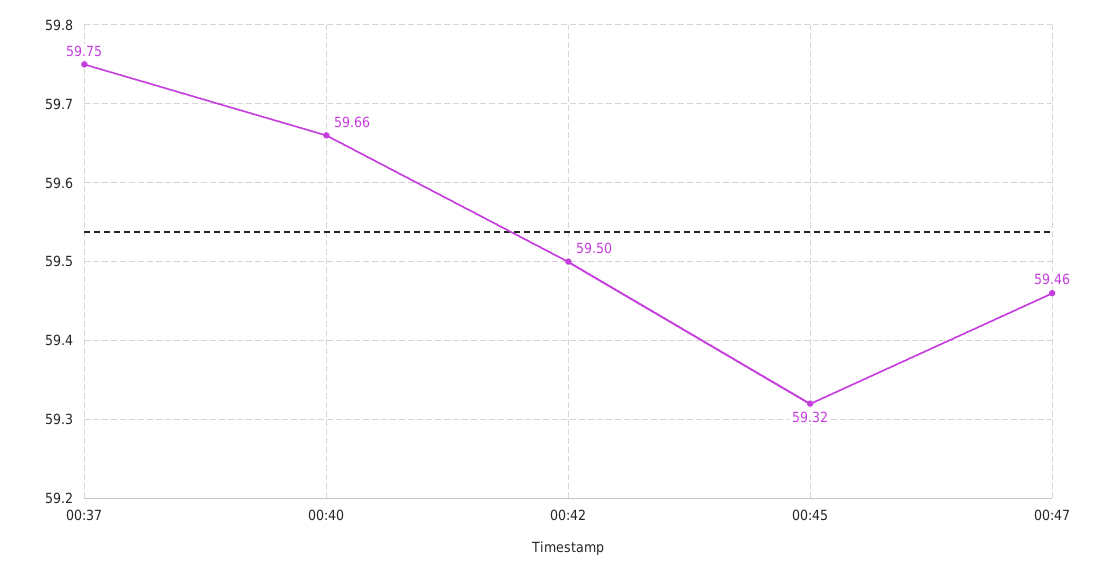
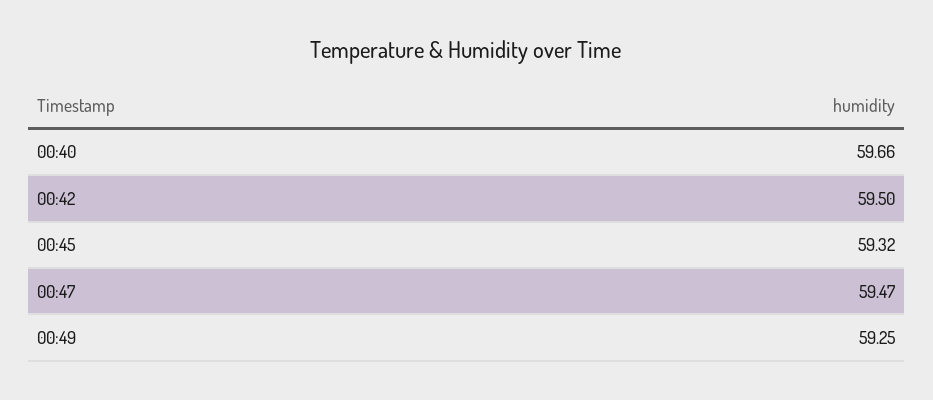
00:37: 59.75 -> none
00:47: 59.46 -> 59.47
00:49: none -> 59.25

